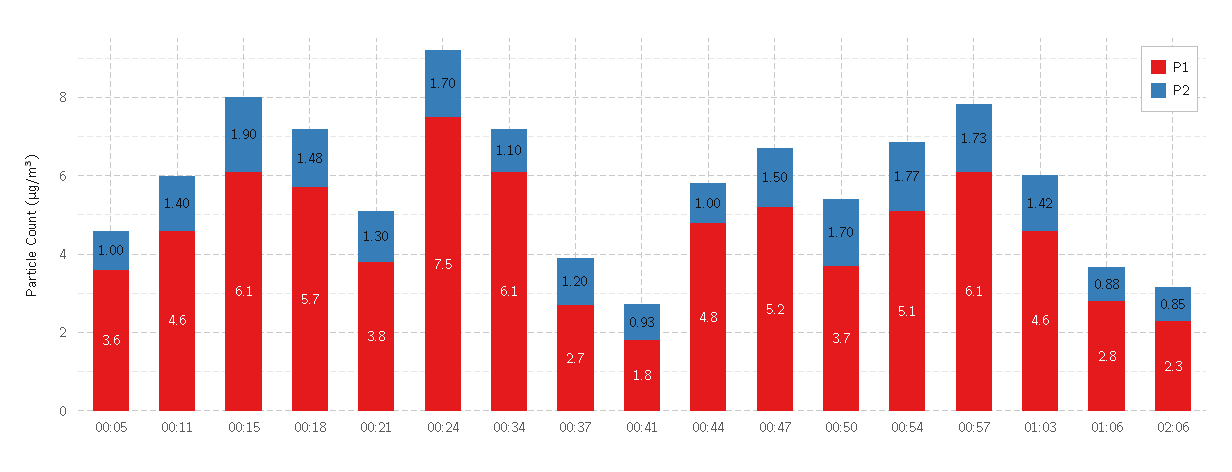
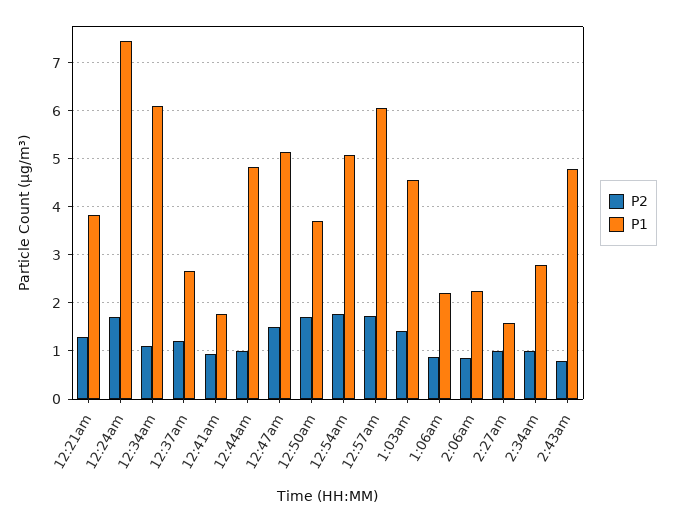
P1, 00:05: 3.6 -> none
P2, 00:05: 1 -> none
P1, 00:11: 4.6 -> none
P2, 00:11: 1.4 -> none
P1, 00:15: 6.1 -> none
P2, 00:15: 1.9 -> none
P1, 00:18: 5.7 -> none
P2, 00:18: 1.48 -> none
P1, 01:06: 2.8 -> 2.2
P2, 2:27am: none -> 1
P1, 2:27am: none -> 1.6
P2, 2:34am: none -> 1
P1, 2:34am: none -> 2.8
P2, 2:43am: none -> 0.8
P1, 2:43am: none -> 4.8

